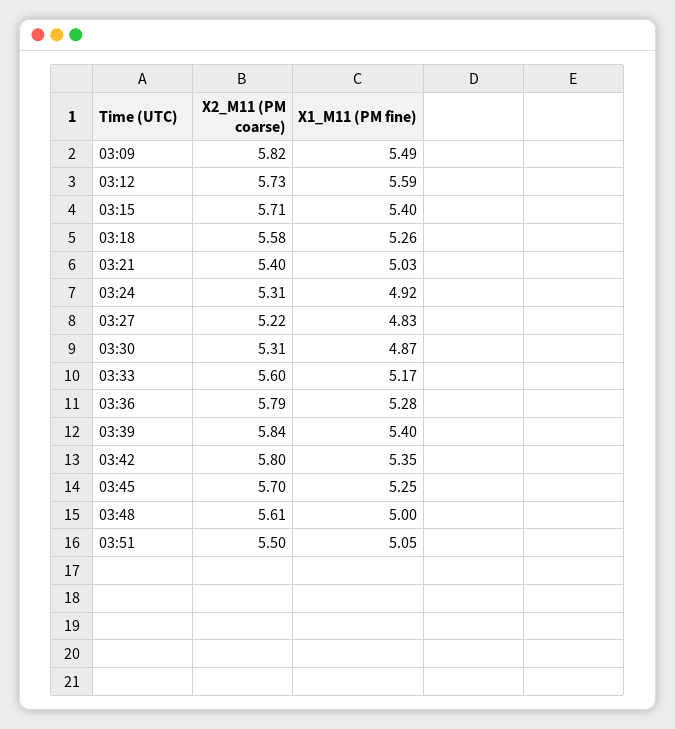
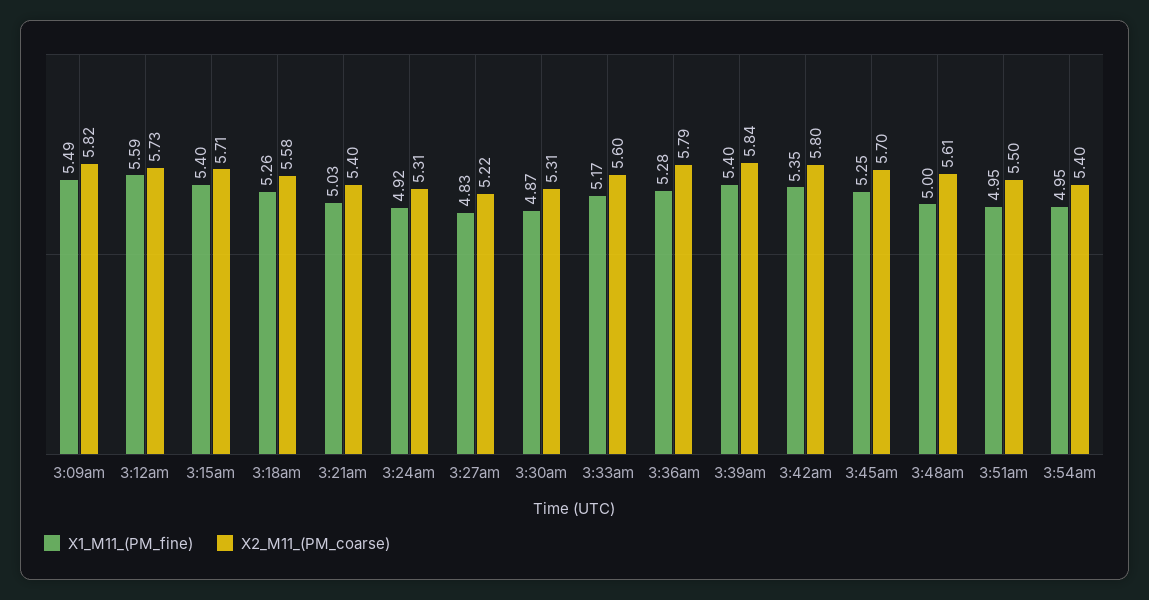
X1_M11 (PM fine), 03:51: 5.05 -> 4.95
X1_M11 (PM fine), 3:54am: none -> 4.95
X2_M11 (PM coarse), 3:54am: none -> 5.4

